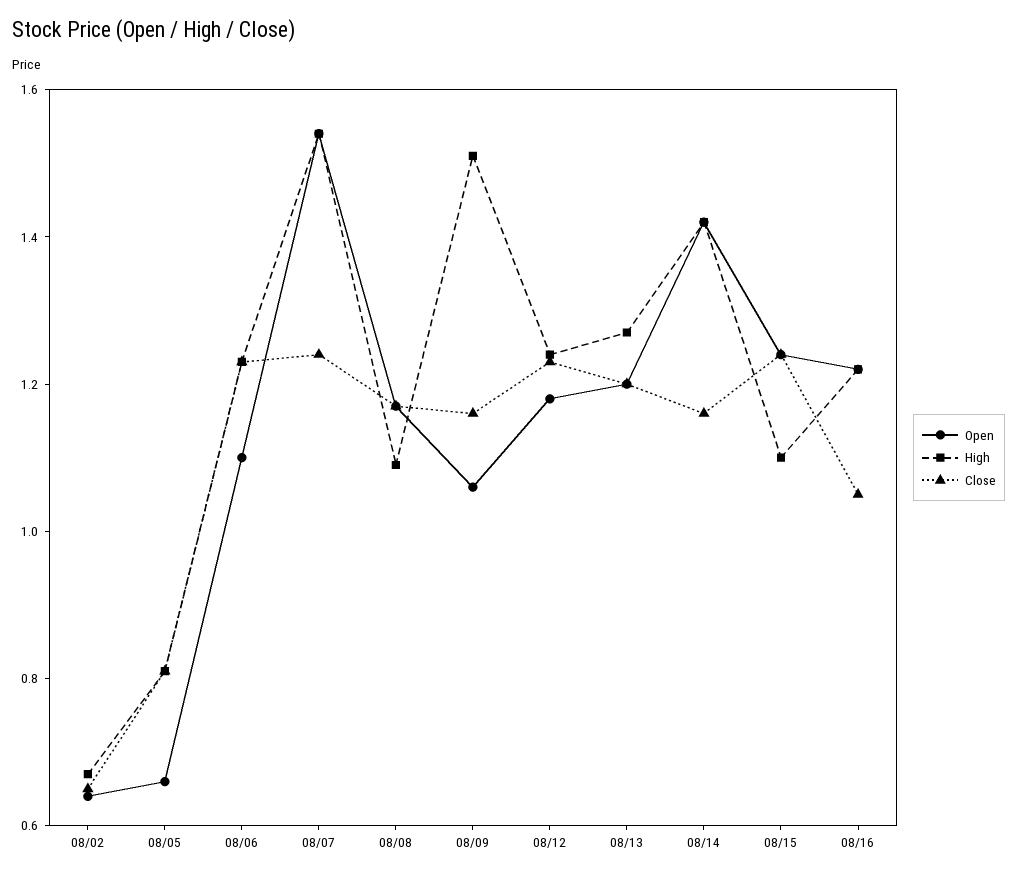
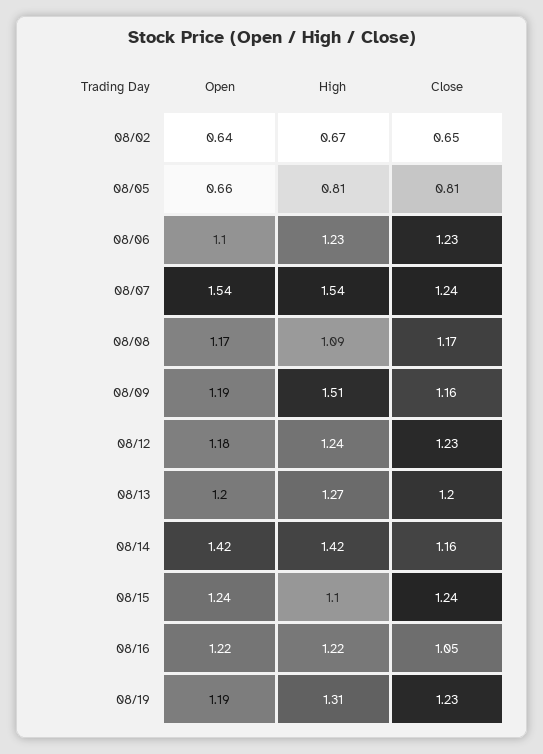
Open, 08/09: 1.05 -> 1.19
Open, 08/19: none -> 1.19
High, 08/19: none -> 1.31
Close, 08/19: none -> 1.23

